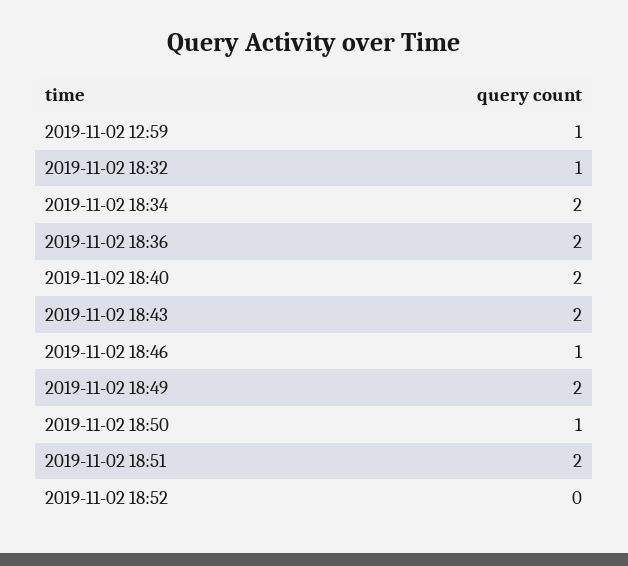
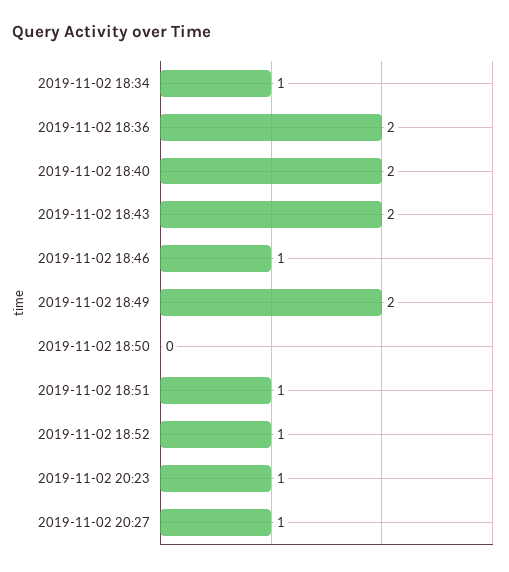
2019-11-02 12:59: 1 -> none
2019-11-02 18:32: 1 -> none
2019-11-02 18:34: 2 -> 1
2019-11-02 18:50: 1 -> 0
2019-11-02 18:51: 2 -> 1
2019-11-02 18:52: 0 -> 1
2019-11-02 20:23: none -> 1
2019-11-02 20:27: none -> 1

